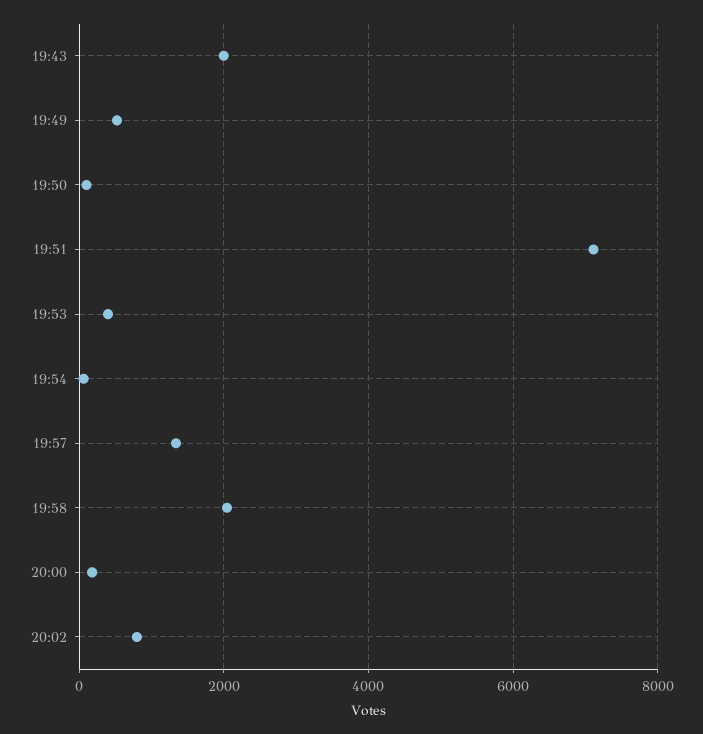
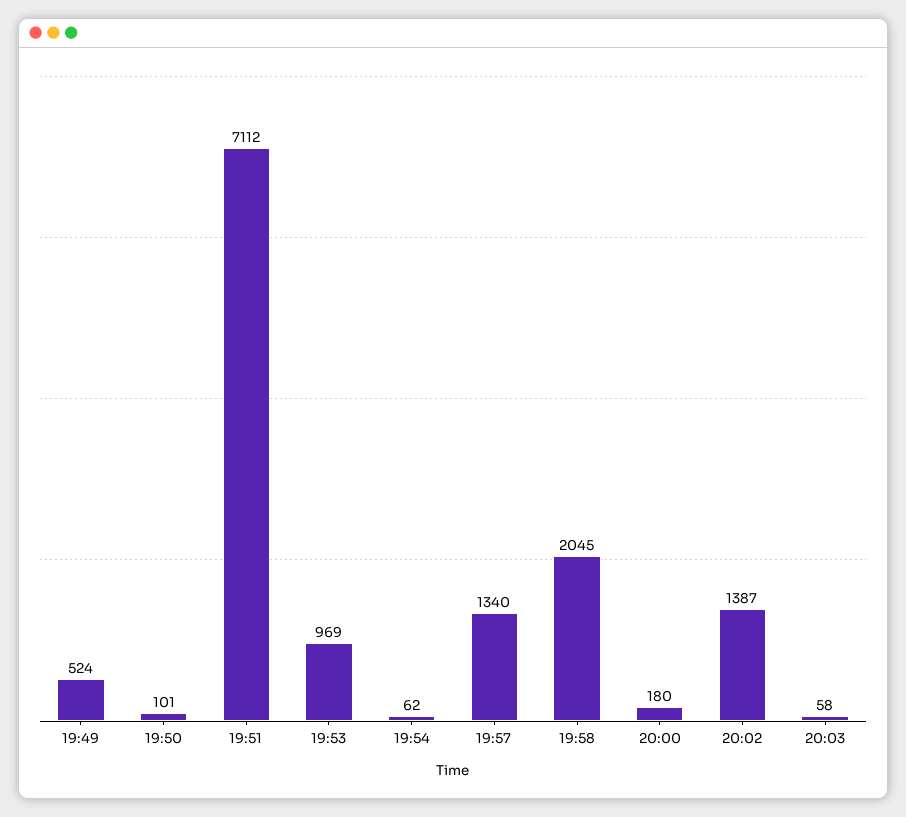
19:43: 2000 -> none
19:53: 400 -> 969
20:02: 800 -> 1387
20:03: none -> 58

